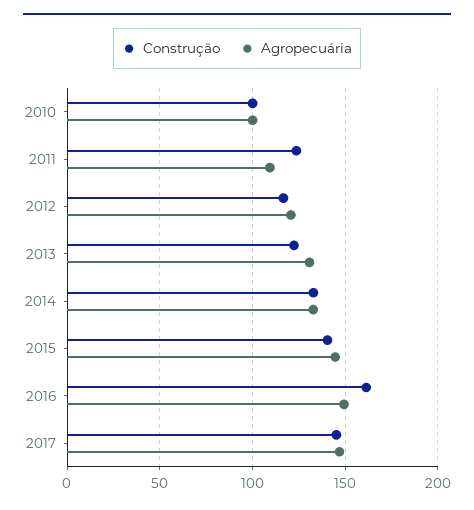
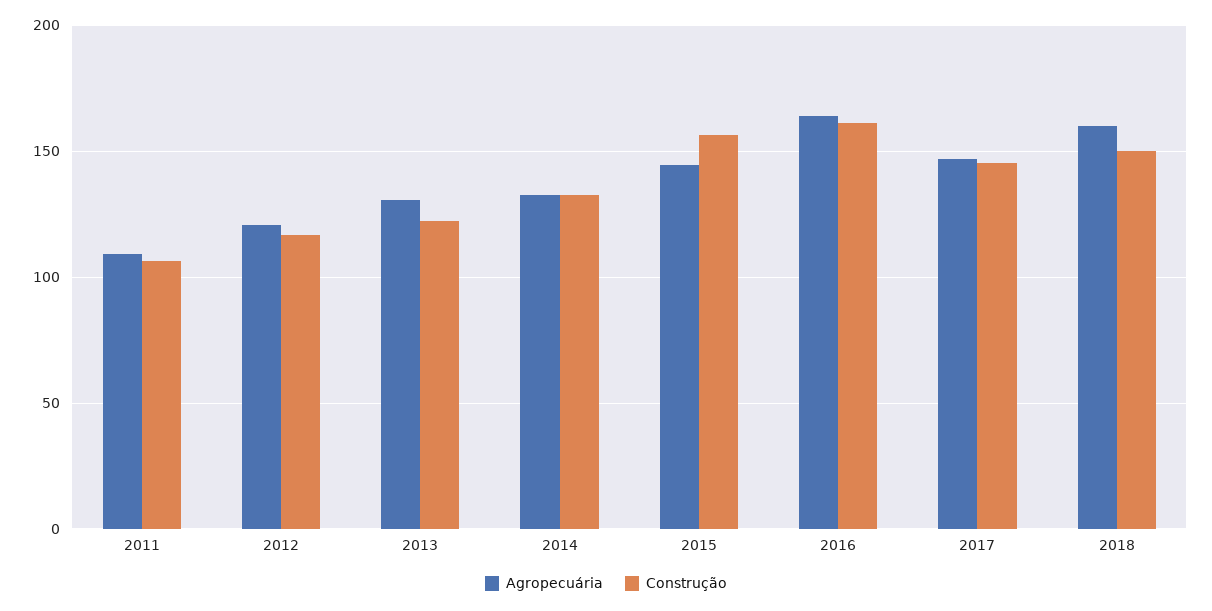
Construção, 2010: 100 -> none
Agropecuária, 2010: 100 -> none
Construção, 2011: 125 -> 105
Construção, 2015: 140 -> 155
Agropecuária, 2016: 150 -> 165
Agropecuária, 2018: none -> 160
Construção, 2018: none -> 150

